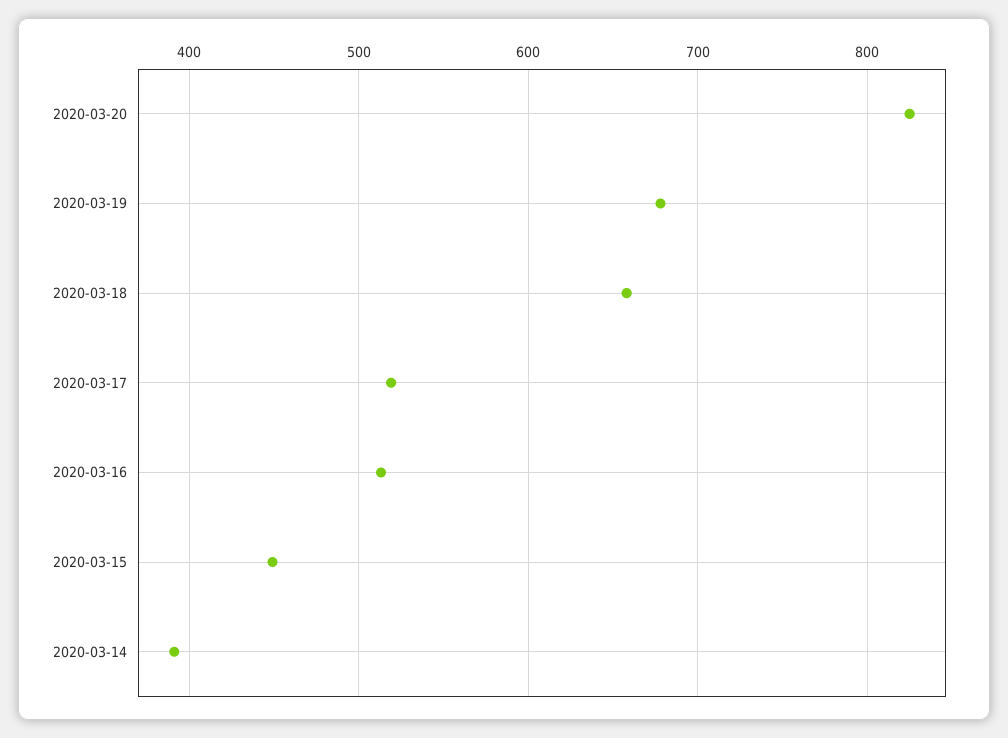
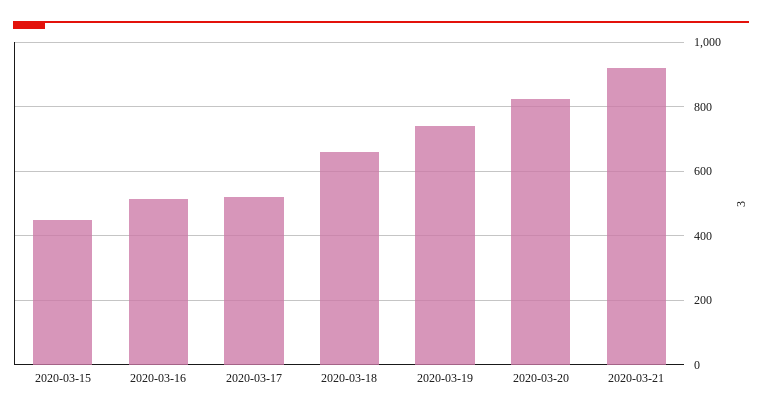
2020-03-19: 680 -> 740
2020-03-14: 390 -> none
2020-03-21: none -> 920

